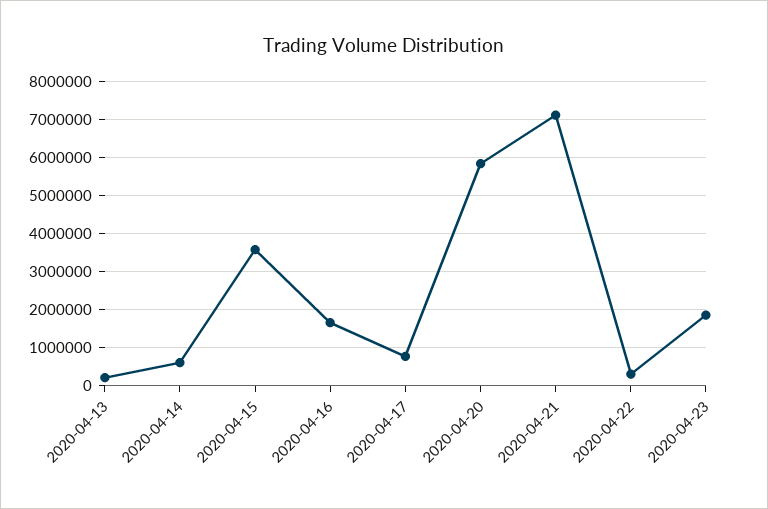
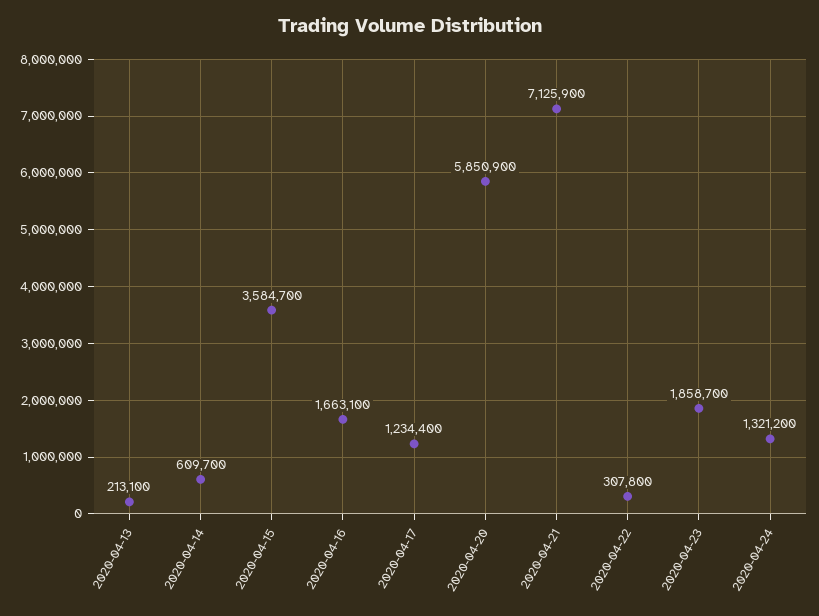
2020-04-17: 800000 -> 1234400
2020-04-24: none -> 1321200

